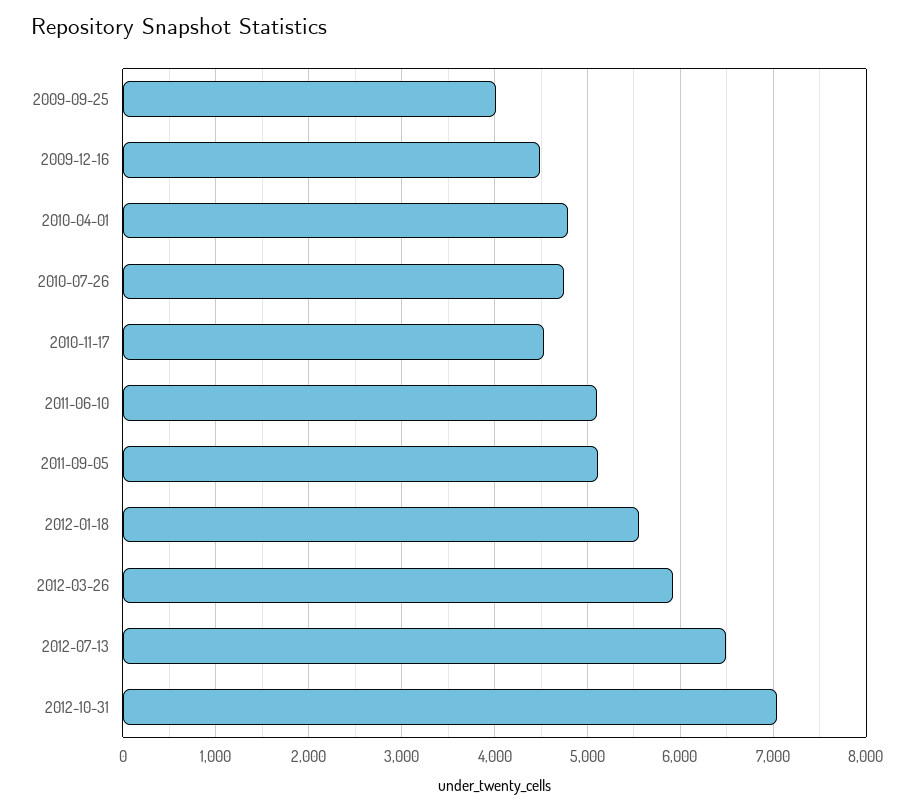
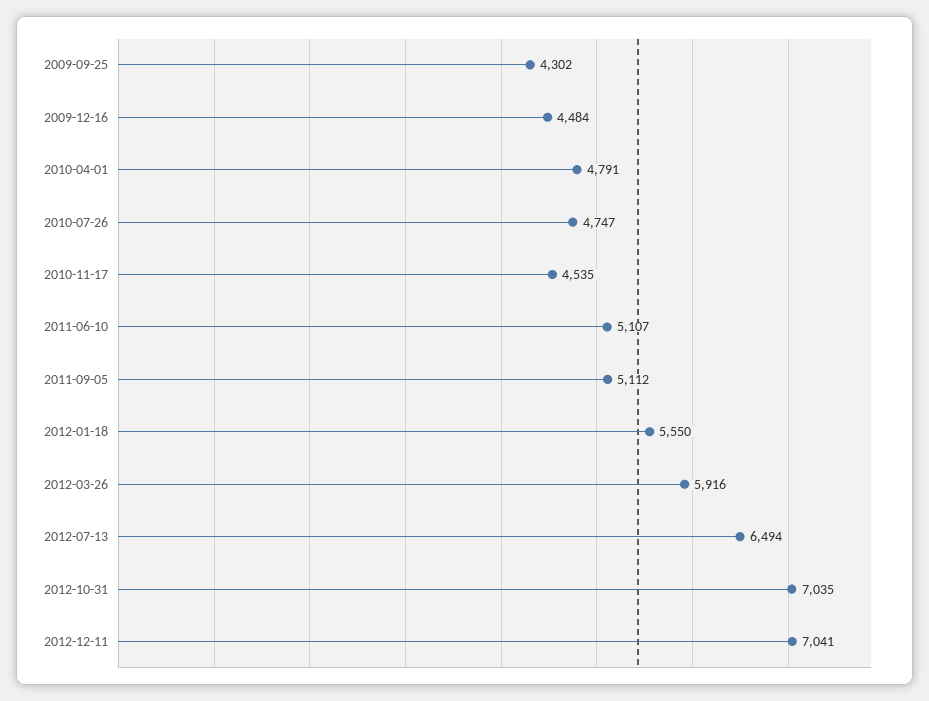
2009-09-25: 4000 -> 4302
2012-12-11: none -> 7041

